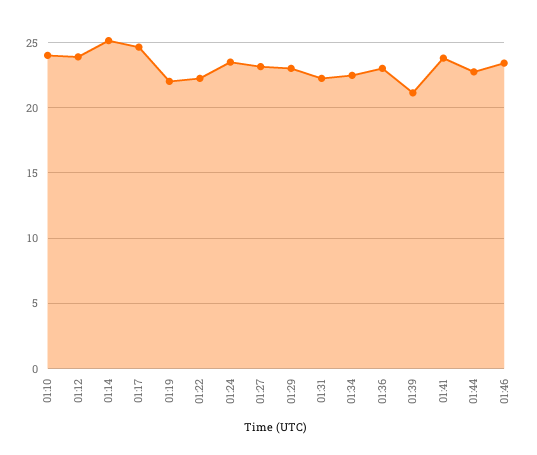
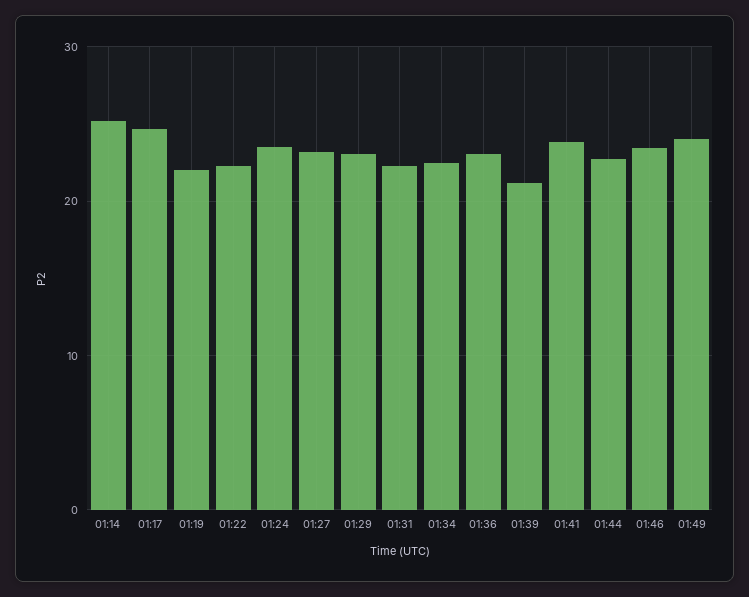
01:10: 24 -> none
01:12: 24 -> none
01:49: none -> 24

